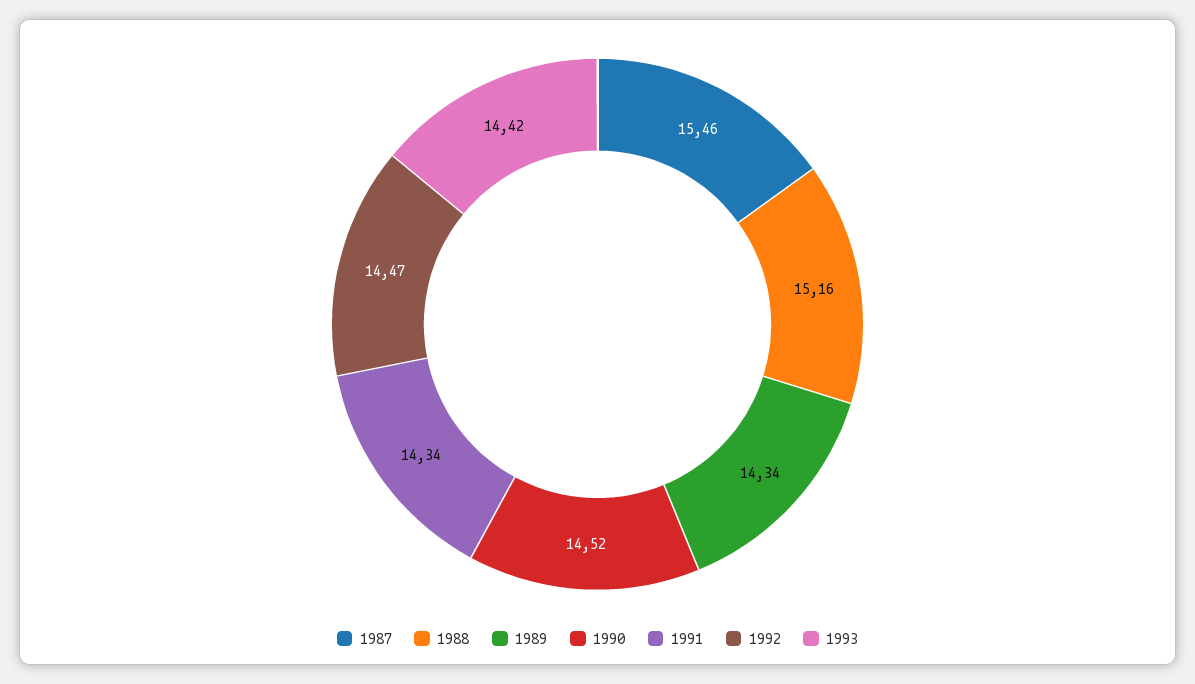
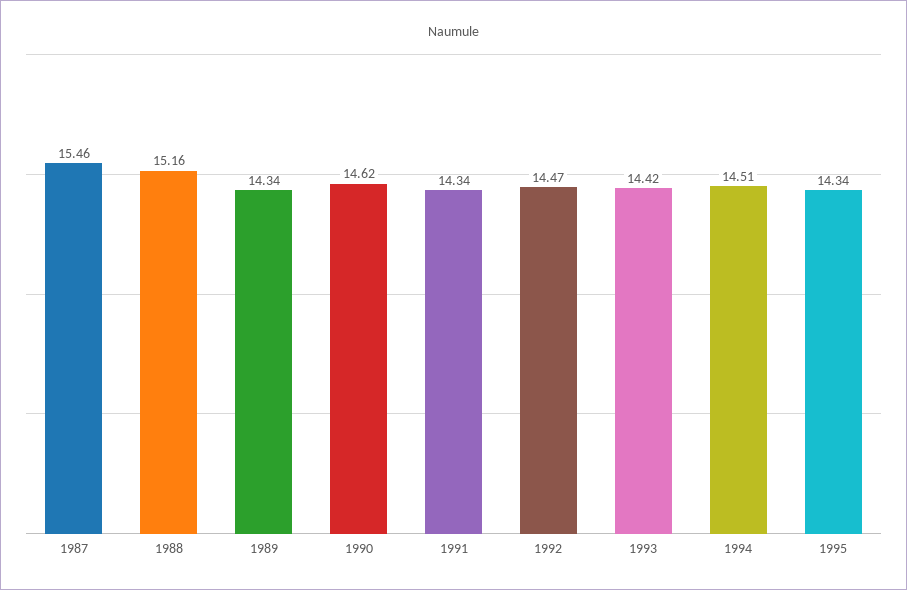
1990: 14.52 -> 14.62
1994: none -> 14.51
1995: none -> 14.34

